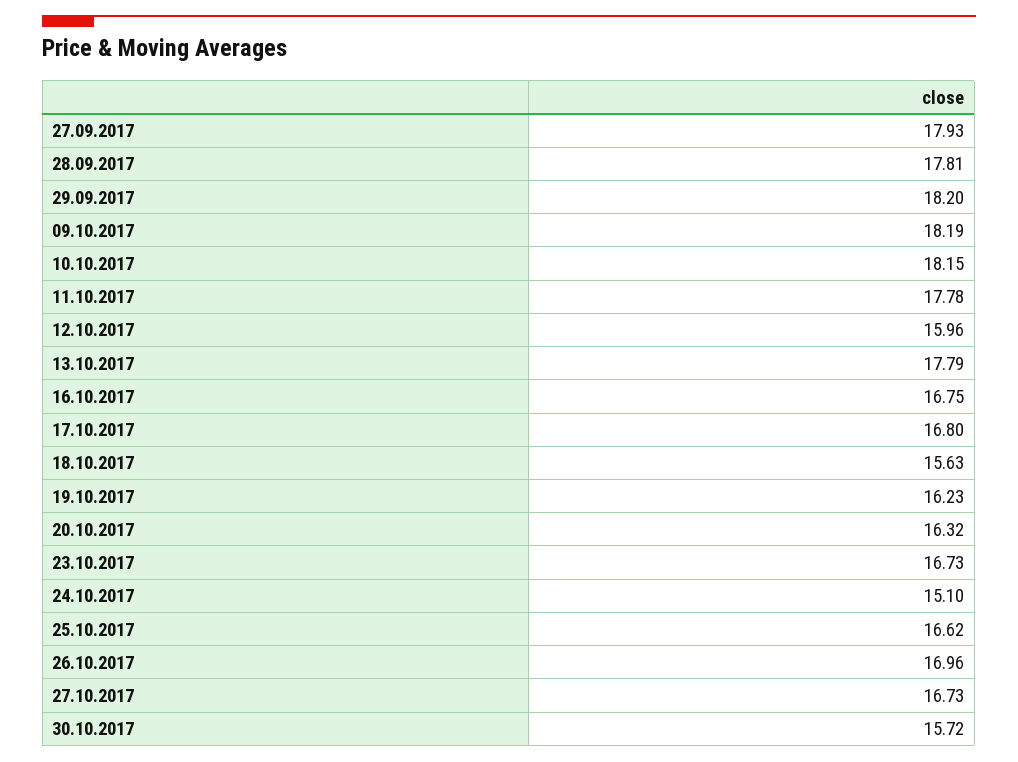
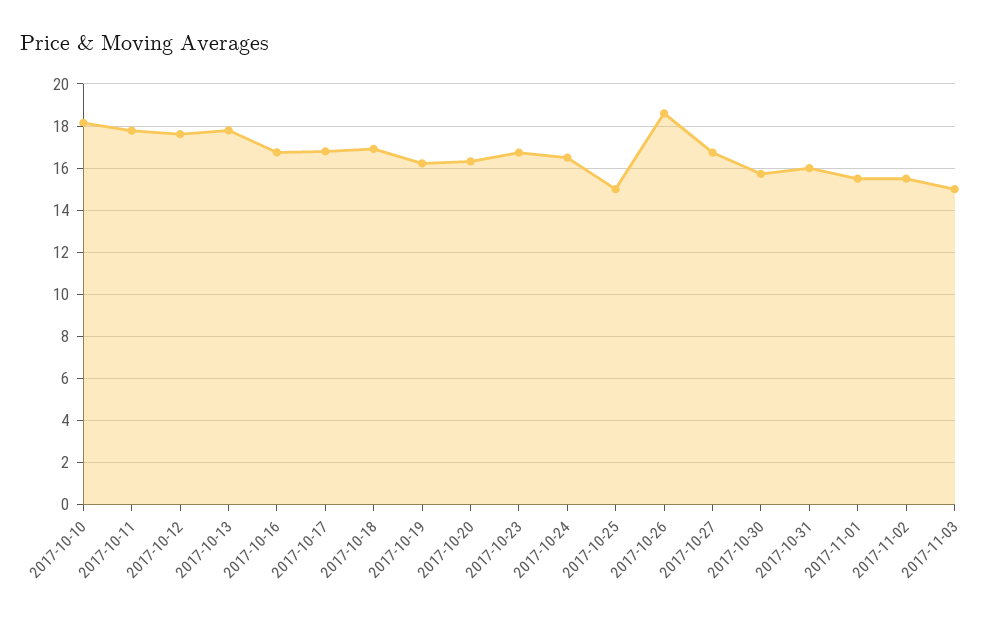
27.09.2017: 17.93 -> none
28.09.2017: 17.81 -> none
29.09.2017: 18.2 -> none
09.10.2017: 18.19 -> none
12.10.2017: 15.96 -> 17.5
18.10.2017: 15.63 -> 17
24.10.2017: 15.1 -> 16.5
25.10.2017: 16.62 -> 15
26.10.2017: 16.96 -> 18.5
2017-10-31: none -> 16
2017-11-01: none -> 15.5
2017-11-02: none -> 15.5
2017-11-03: none -> 15

